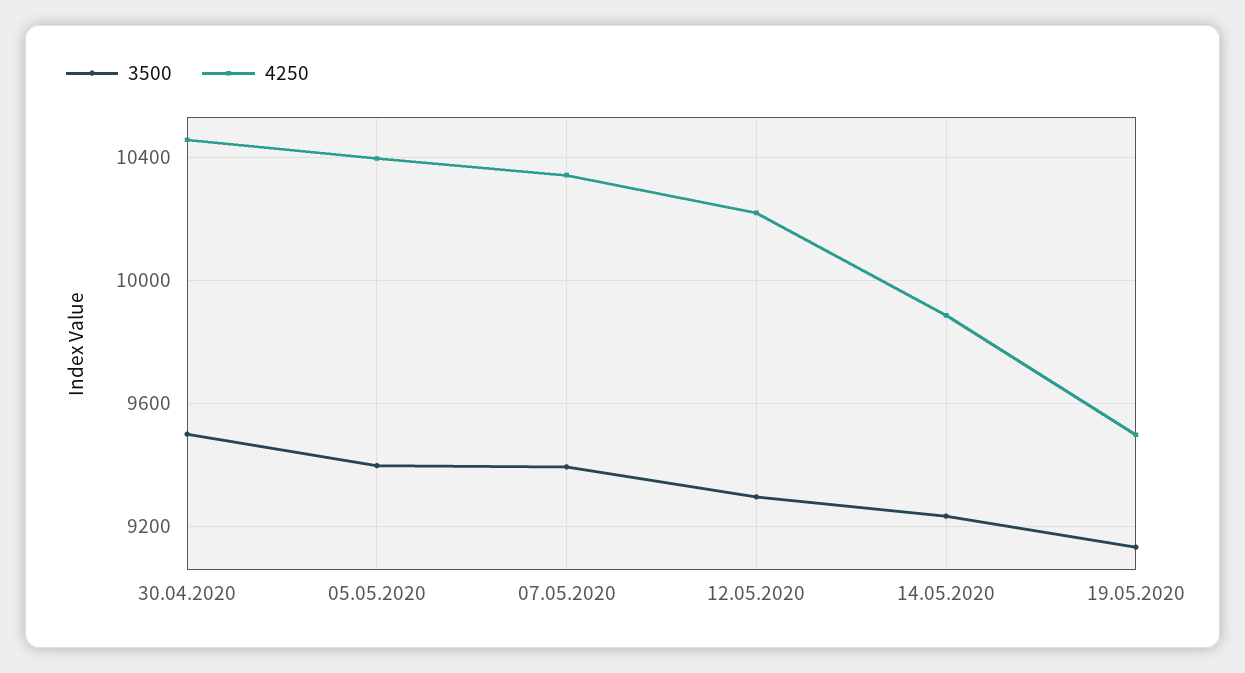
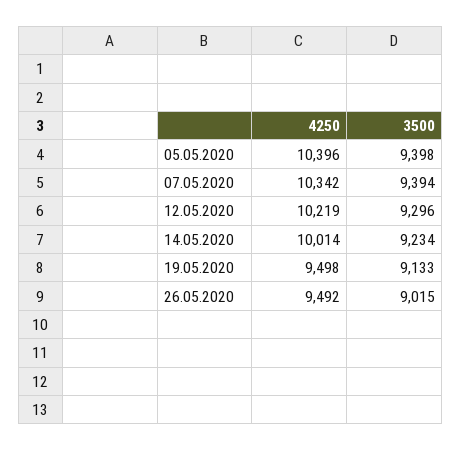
3500, 30.04.2020: 9500 -> none
4250, 30.04.2020: 10450 -> none
4250, 14.05.2020: 9900 -> 10014
4250, 26.05.2020: none -> 9492
3500, 26.05.2020: none -> 9015

